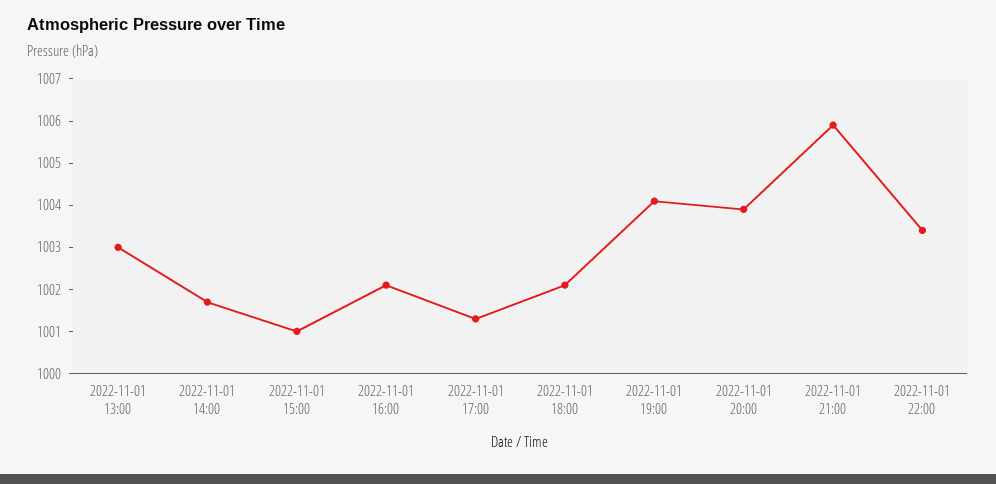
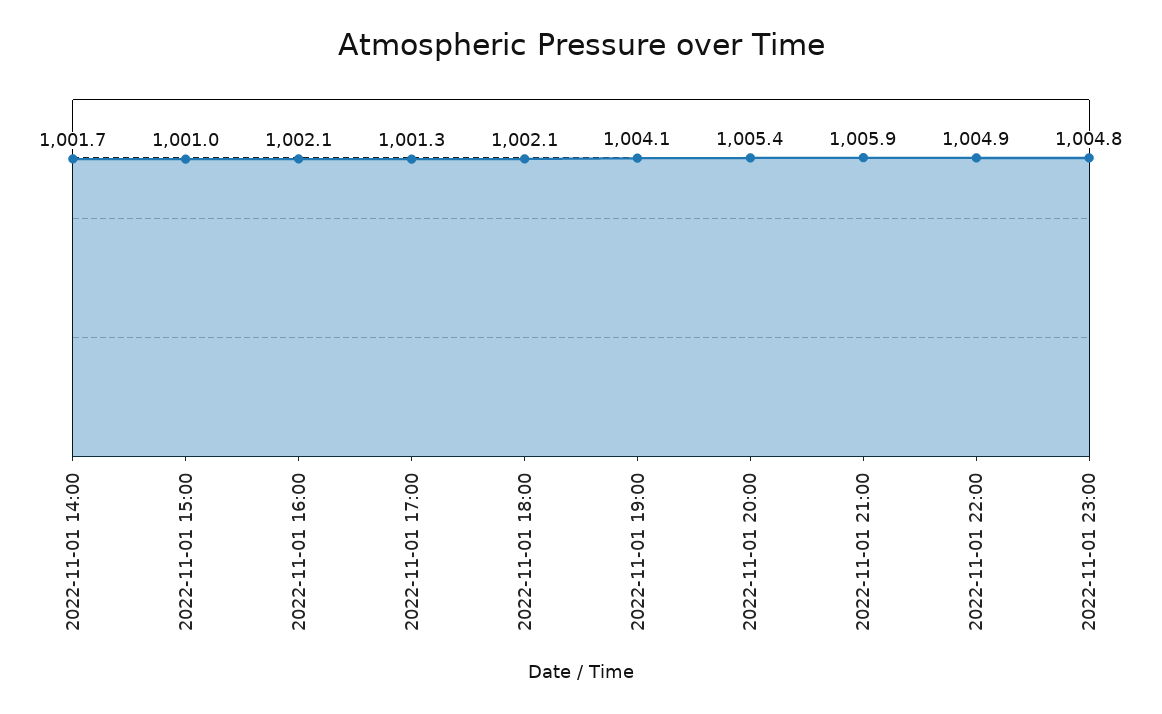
2022-11-01 13:00: 1003 -> none
2022-11-01 20:00: 1004 -> 1005.4
2022-11-01 22:00: 1003.5 -> 1004.9
2022-11-01 23:00: none -> 1004.8

